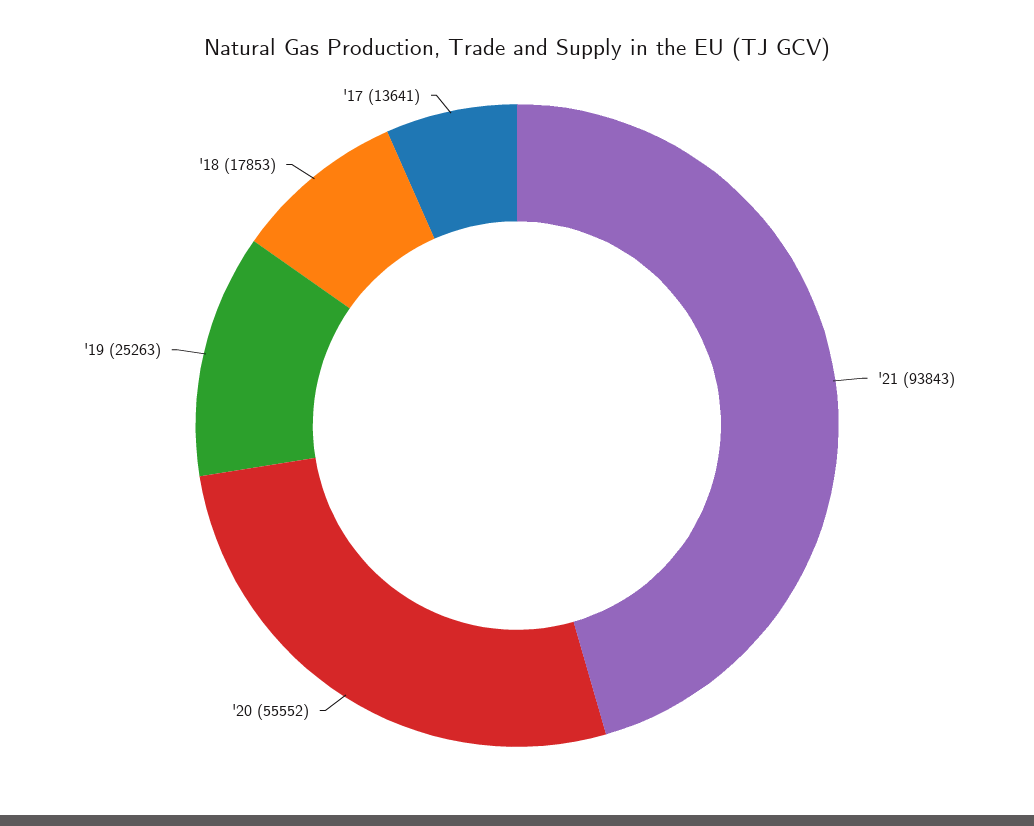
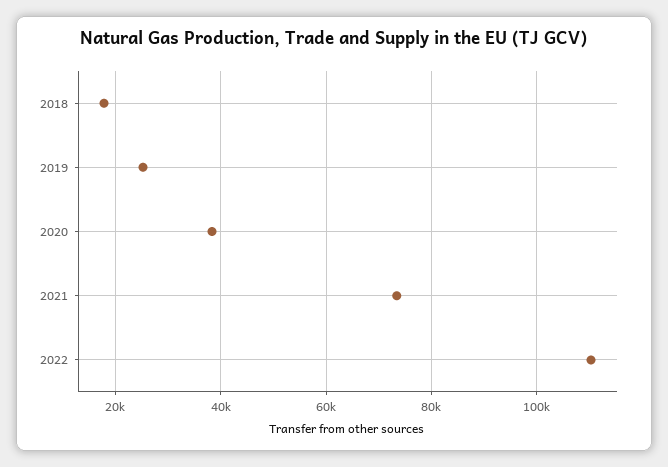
'21: 93843 -> 74000
'20: 55552 -> 38000
'17: 13641 -> none
2022: none -> 110000

